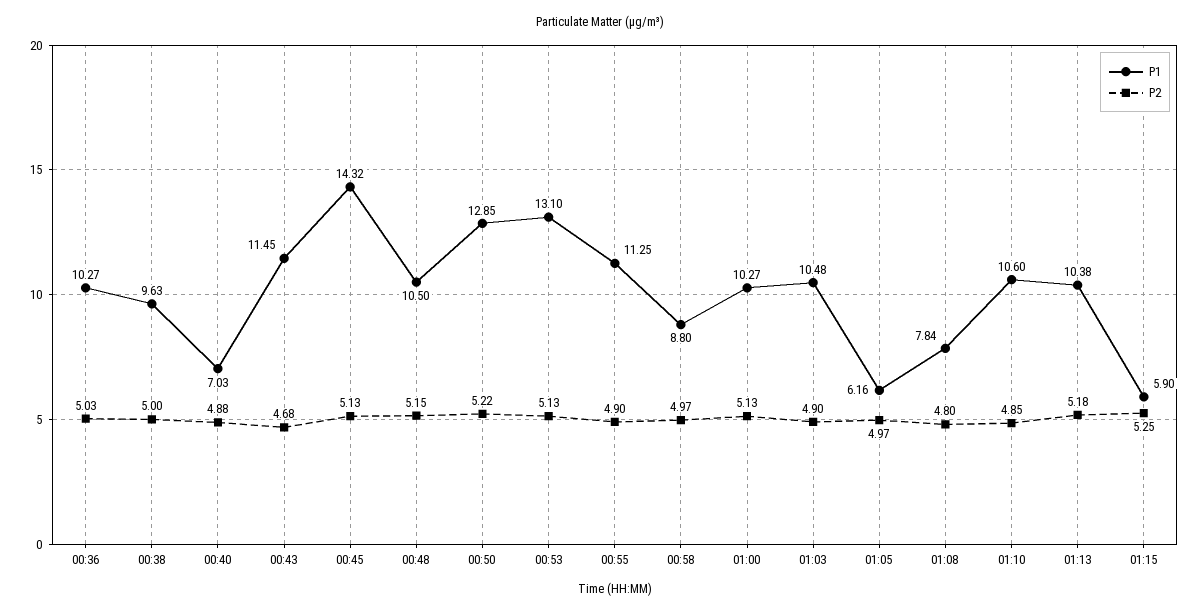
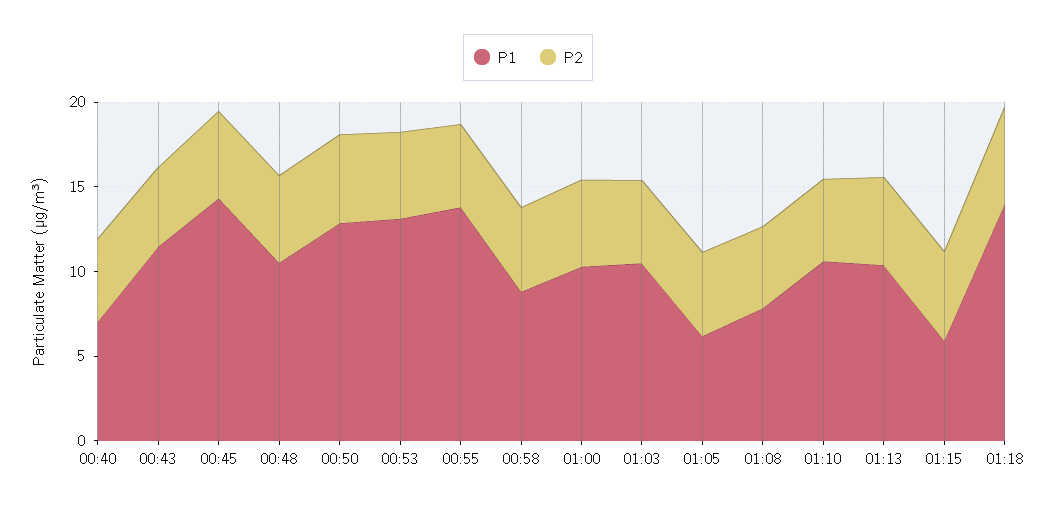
P1, 00:36: 10.27 -> none
P2, 00:36: 5.03 -> none
P1, 00:38: 9.63 -> none
P2, 00:38: 5 -> none
P1, 00:55: 11.25 -> 14
P1, 01:18: none -> 14
P2, 01:18: none -> 6

